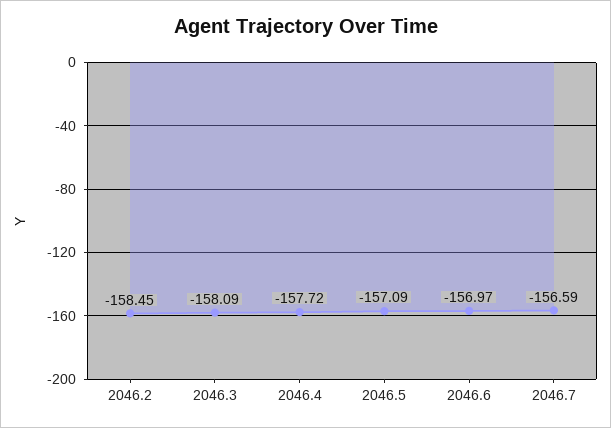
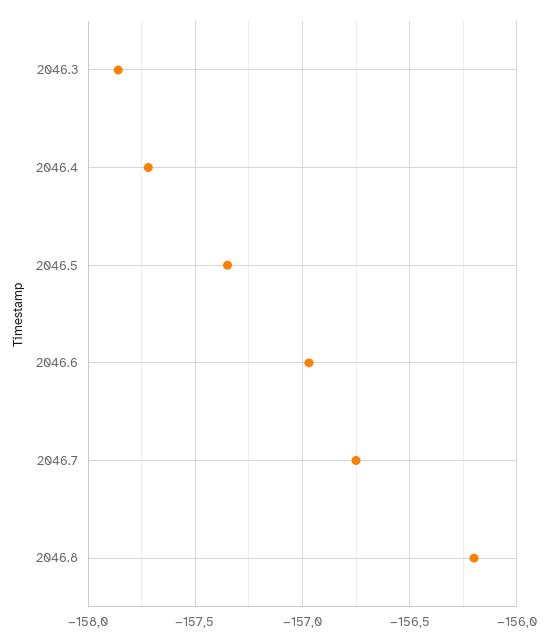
2046.2: -158.45 -> none
2046.3: -158.09 -> -157.85
2046.5: -157.09 -> -157.35
2046.7: -156.59 -> -156.75
2046.8: none -> -156.2

